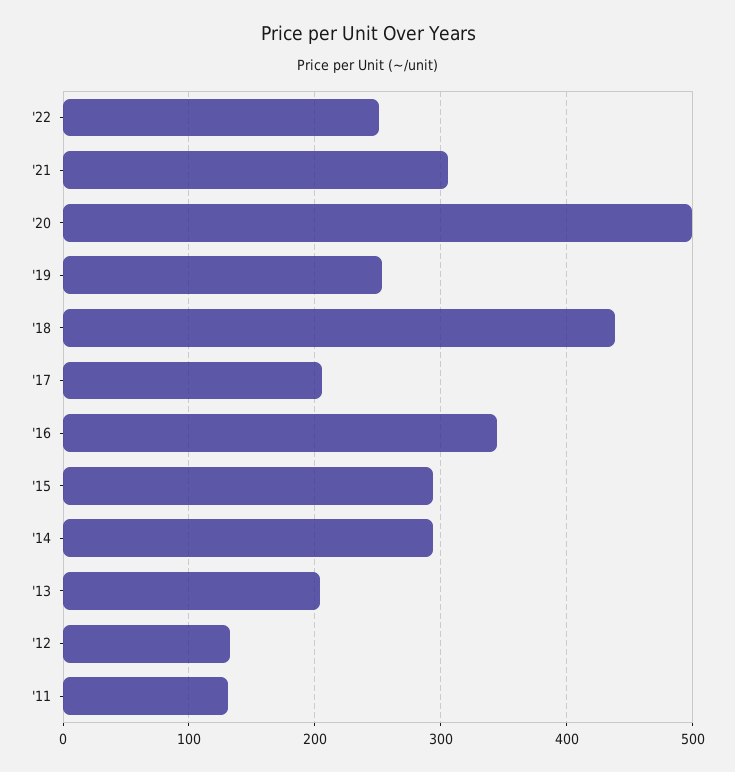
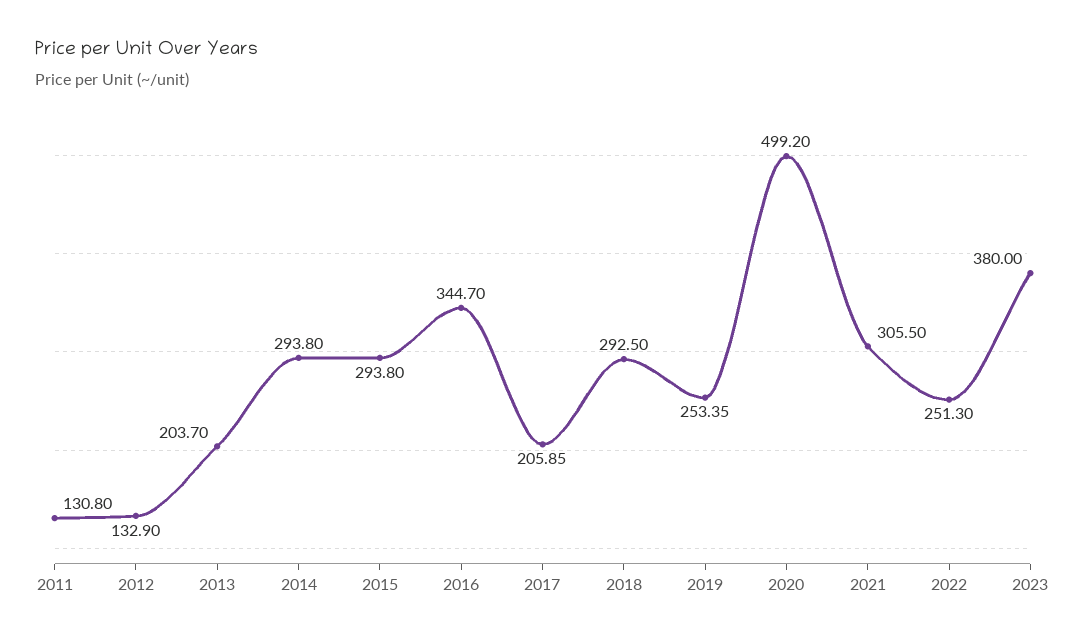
'18: 440 -> 292.5
2023: none -> 380

